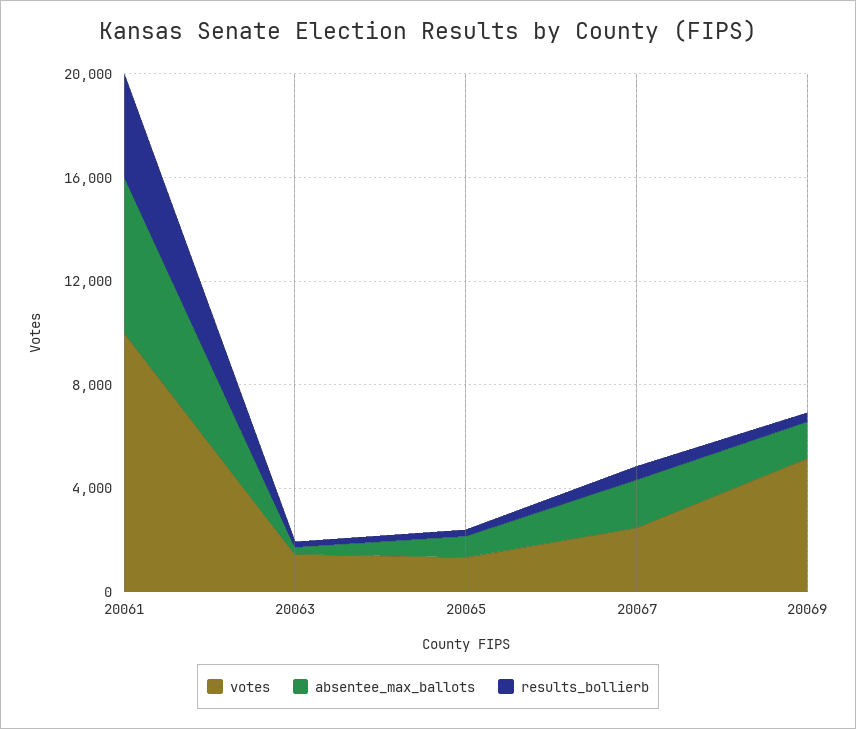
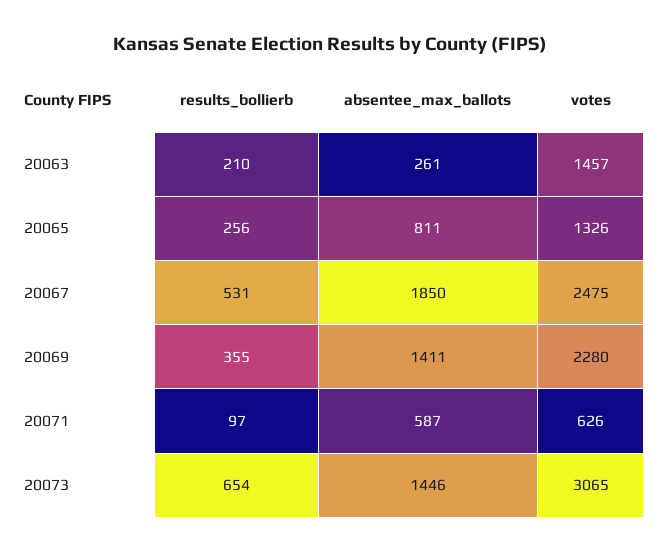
votes, 20061: 10000 -> none
absentee_max_ballots, 20061: 6000 -> none
results_bollierb, 20061: 4000 -> none
votes, 20069: 5000 -> 2280
results_bollierb, 20071: none -> 97
absentee_max_ballots, 20071: none -> 587
votes, 20071: none -> 626
results_bollierb, 20073: none -> 654
absentee_max_ballots, 20073: none -> 1446
votes, 20073: none -> 3065

